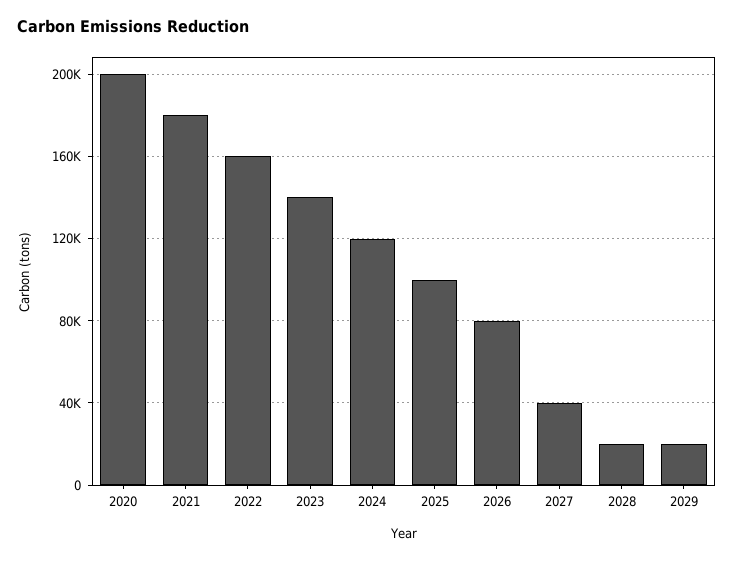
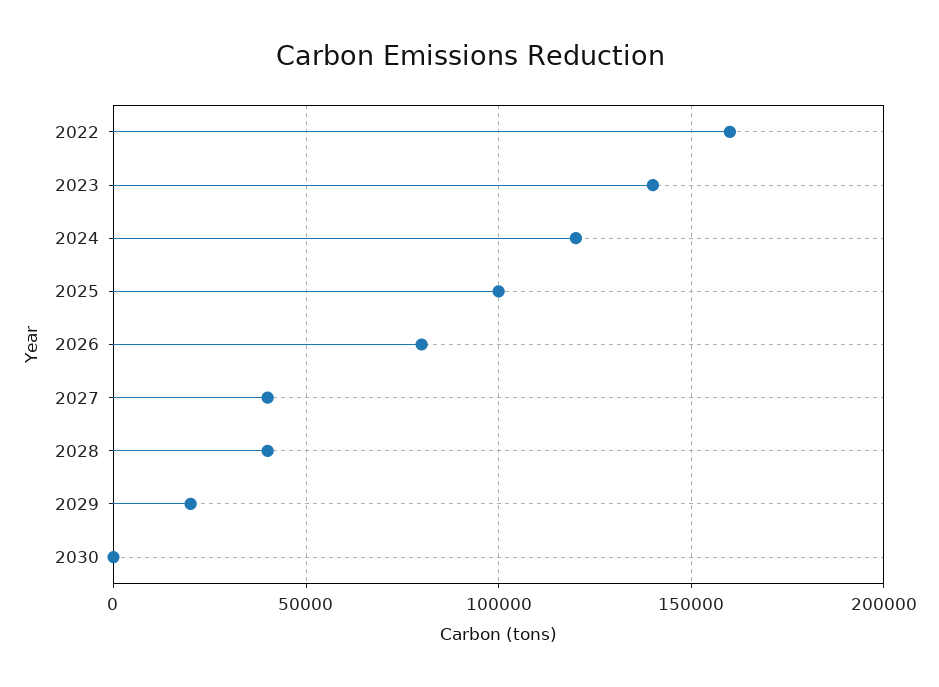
2020: 200000 -> none
2021: 180000 -> none
2028: 20000 -> 40000
2030: none -> 0

